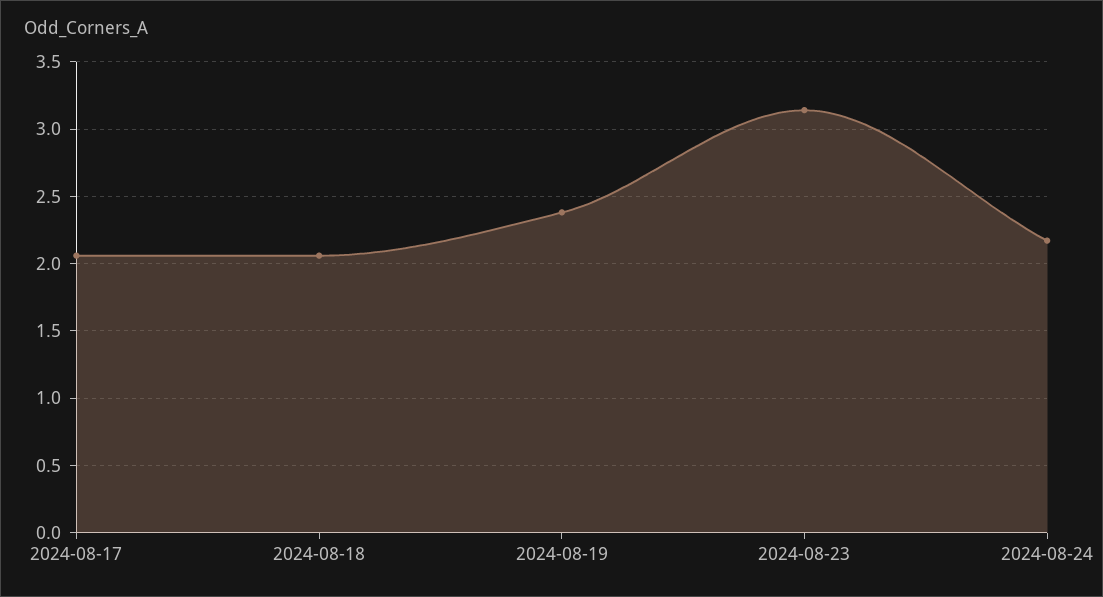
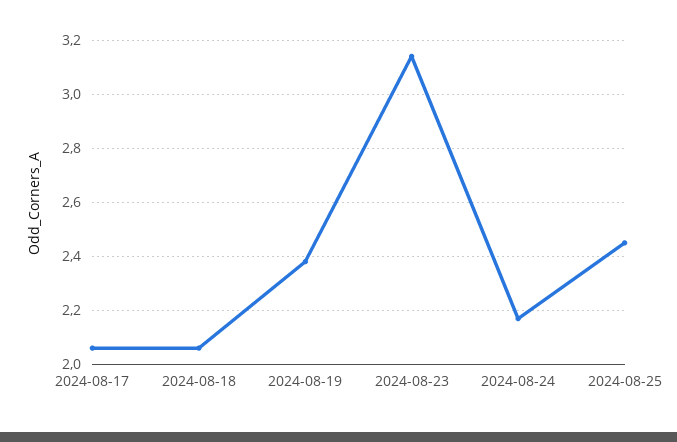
2024-08-25: none -> 2.45

